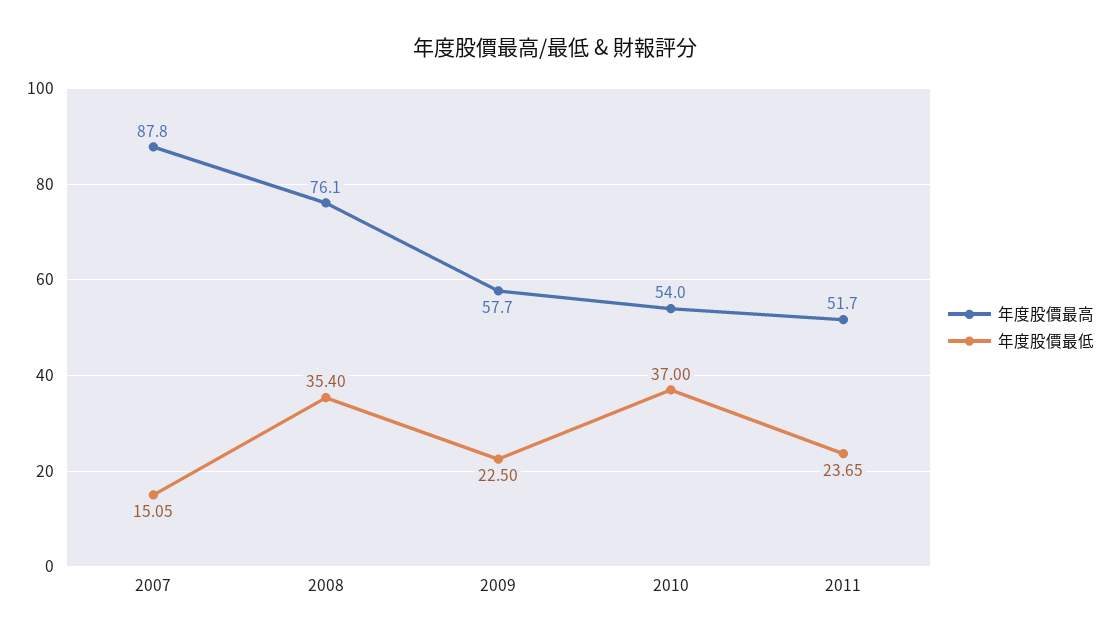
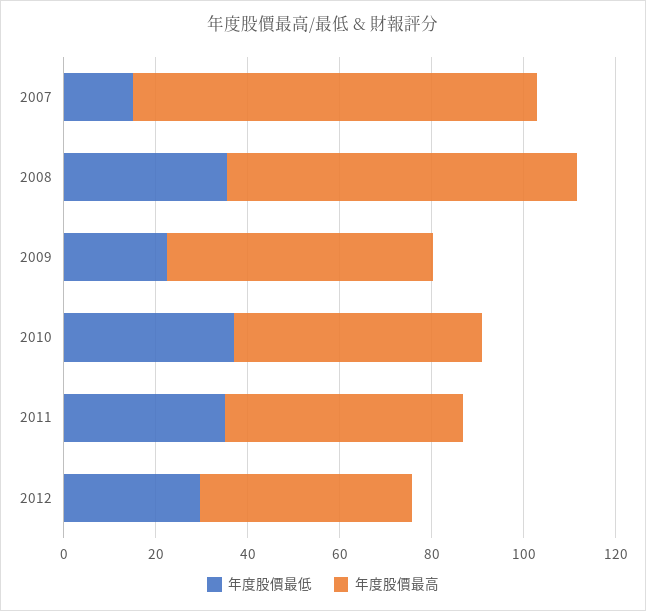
年度股價最低, 2011: 23.65 -> 35
年度股價最低, 2012: none -> 30
年度股價最高, 2012: none -> 45

